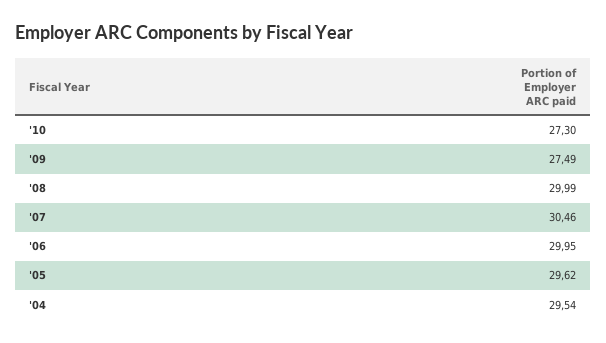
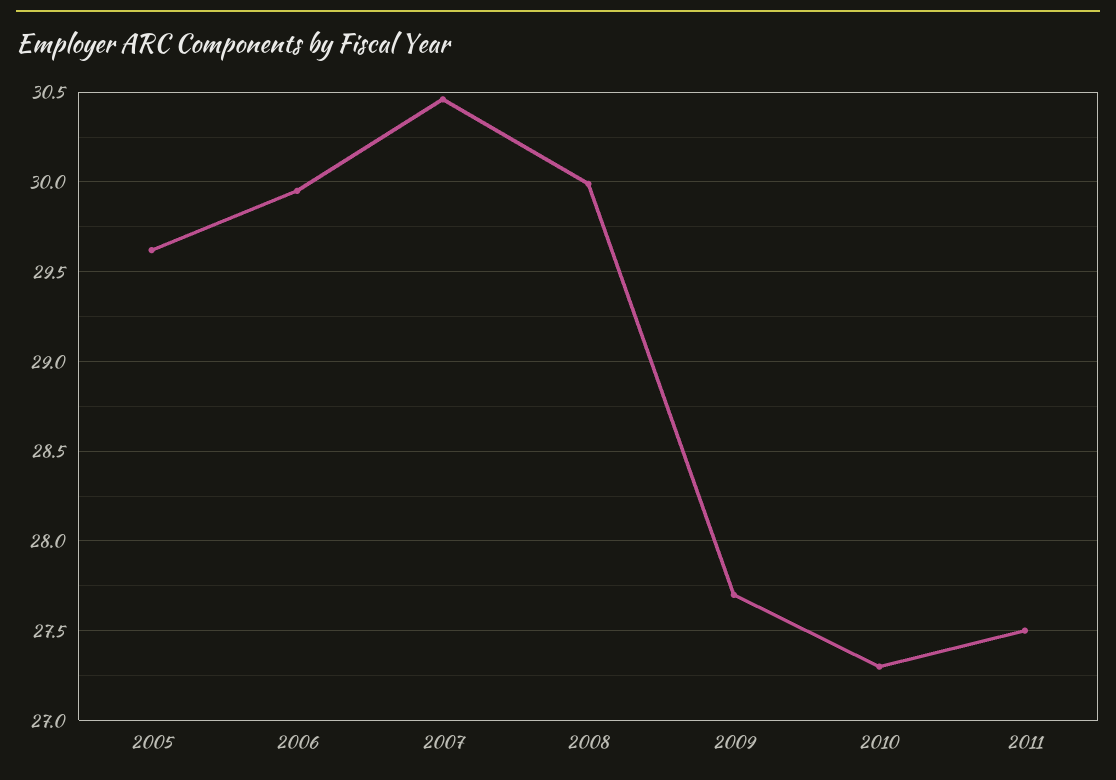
'09: 27.49 -> 27.7
'04: 29.54 -> none
2011: none -> 27.5

